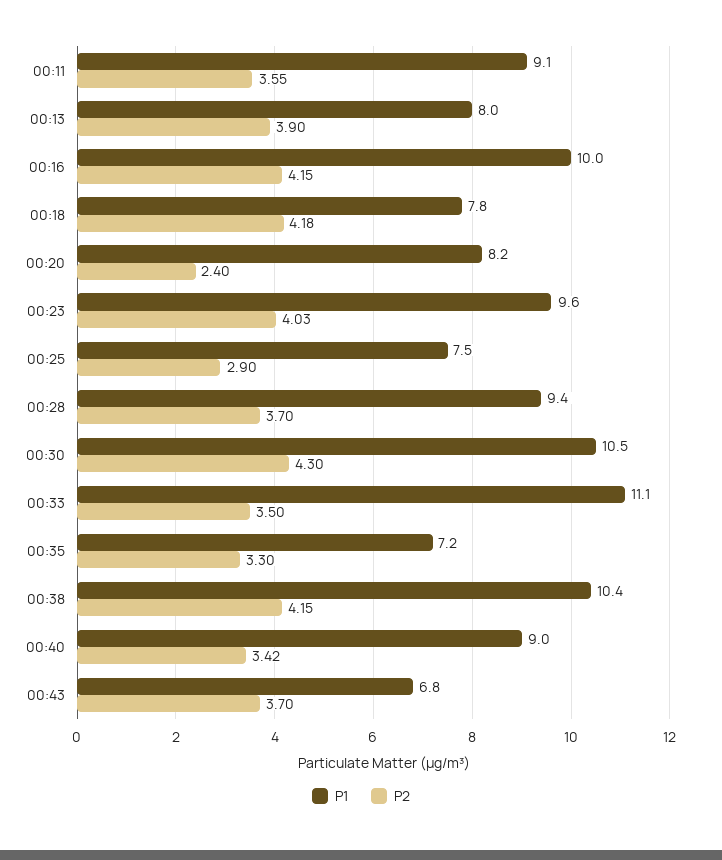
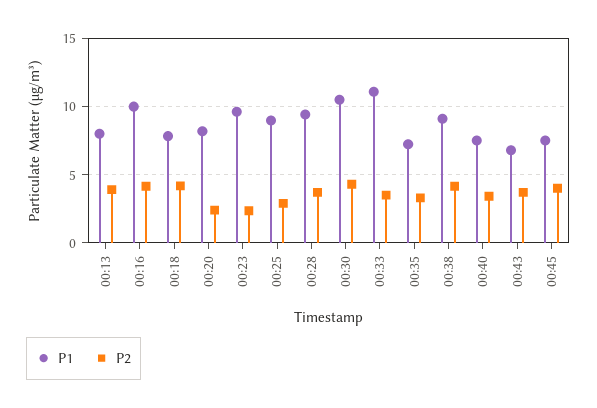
P1, 00:11: 9.1 -> none
P2, 00:11: 3.55 -> none
P2, 00:23: 4.03 -> 2.5
P1, 00:25: 7.5 -> 9
P1, 00:38: 10.4 -> 9
P1, 00:40: 9 -> 7.5
P1, 00:45: none -> 7.5
P2, 00:45: none -> 4

